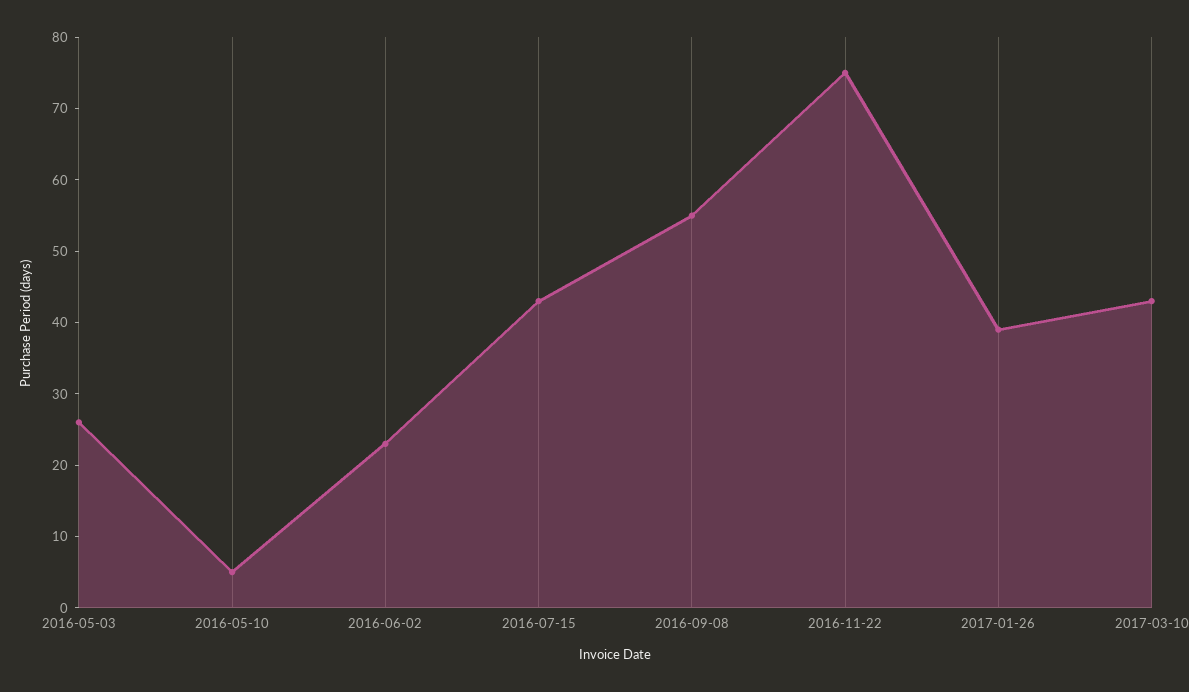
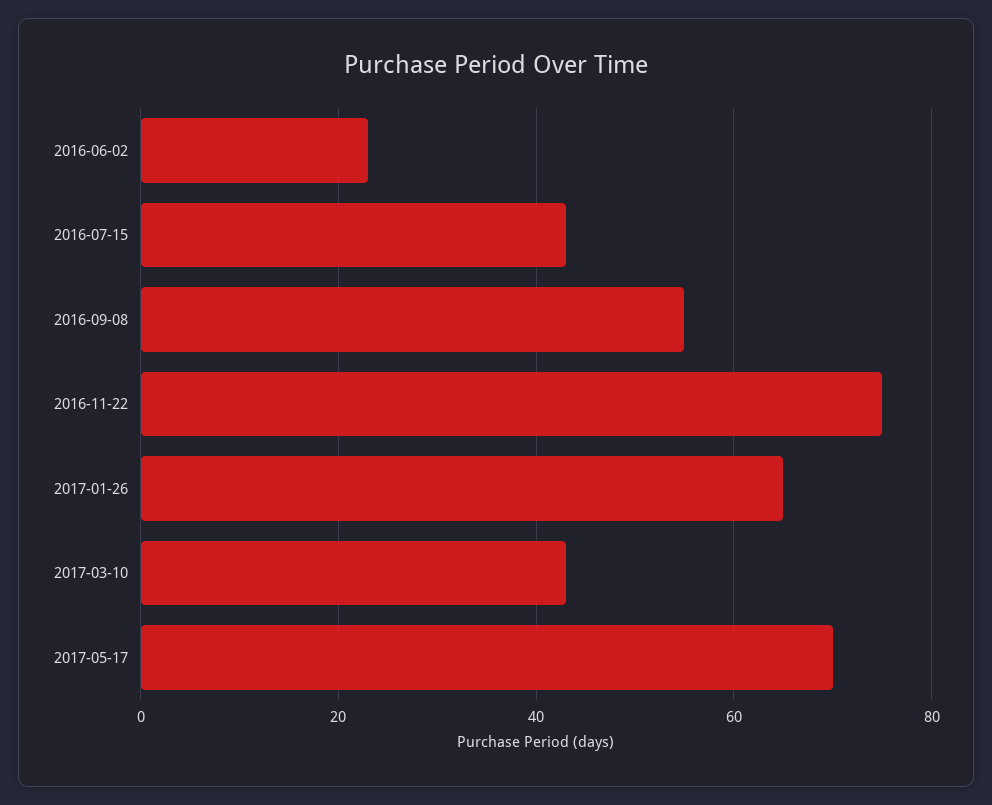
2016-05-03: 25 -> none
2016-05-10: 5 -> none
2017-01-26: 40 -> 65
2017-05-17: none -> 70

